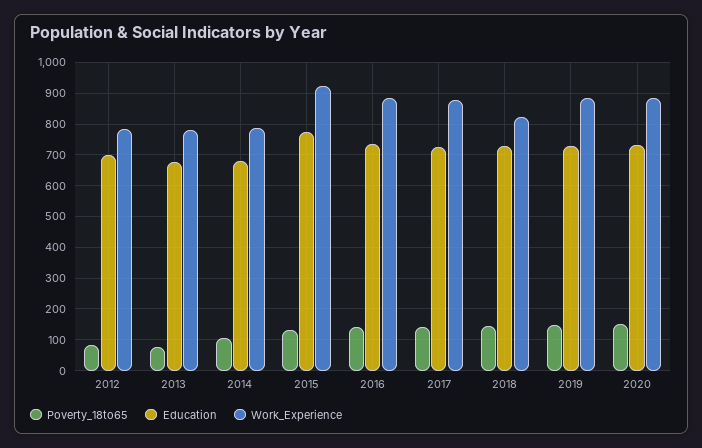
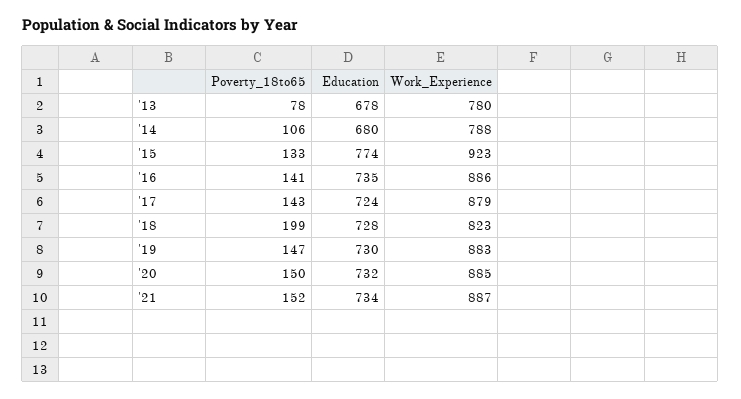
Poverty_18to65, 2012: 80 -> none
Education, 2012: 700 -> none
Work_Experience, 2012: 780 -> none
Poverty_18to65, 2018: 140 -> 199
Poverty_18to65, '21: none -> 152
Education, '21: none -> 734
Work_Experience, '21: none -> 887

